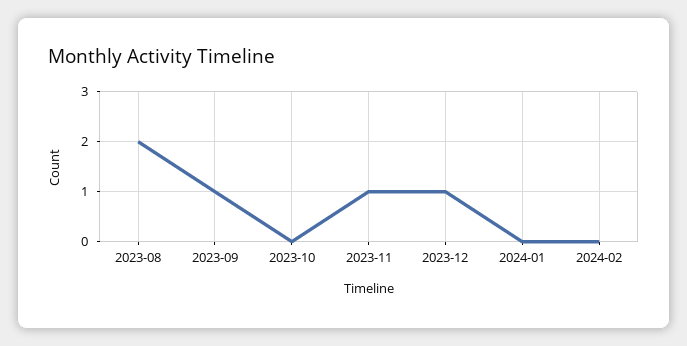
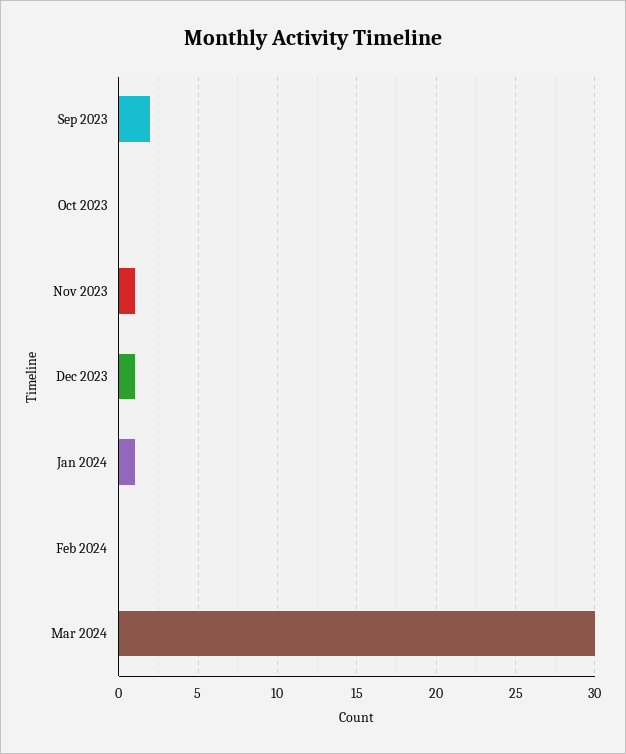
2023-08: 2 -> none
2023-09: 1 -> 2
2024-01: 0 -> 1
Mar 2024: none -> 30

